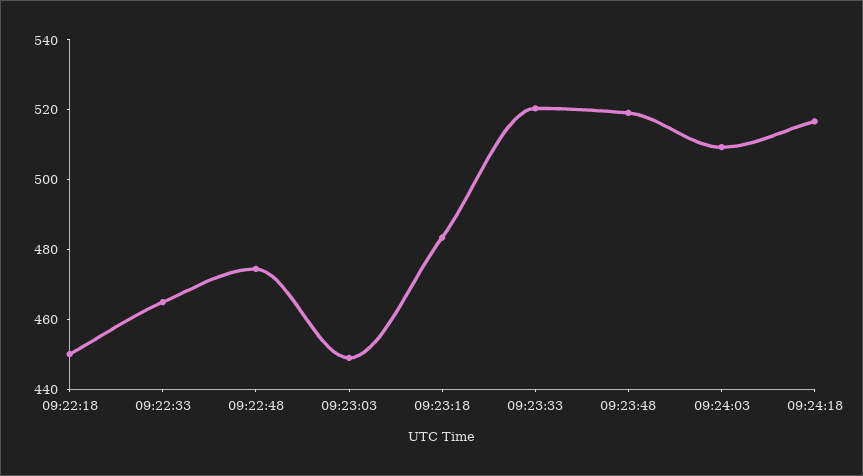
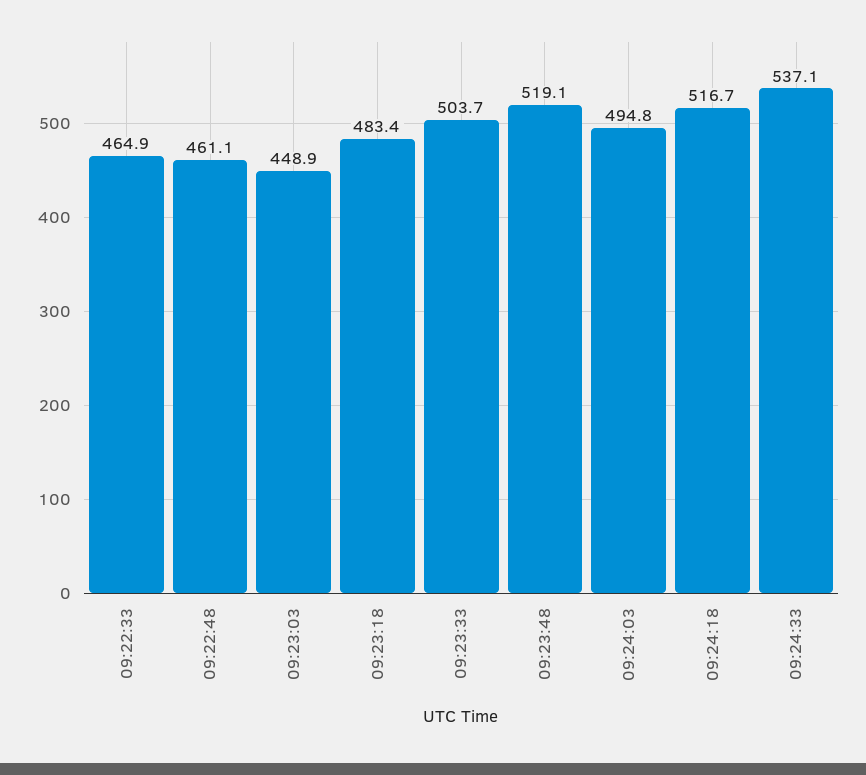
09:22:18: 450 -> none
09:22:48: 475 -> 461.1
09:23:33: 520 -> 503.7
09:24:03: 510 -> 494.8
09:24:33: none -> 537.1

